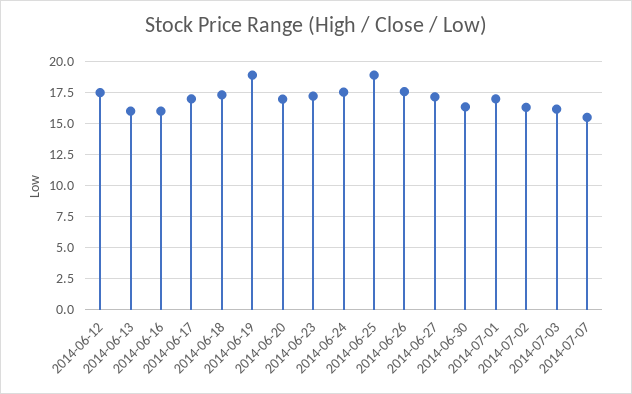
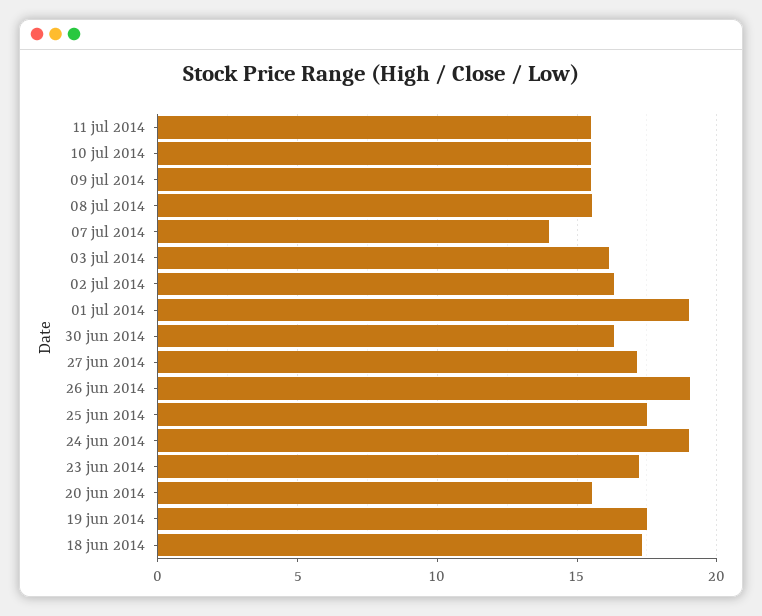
2014-06-12: 17.5 -> none
2014-06-13: 16 -> none
2014-06-16: 16 -> none
2014-06-17: 17 -> none
2014-06-19: 19 -> 17.5
2014-06-20: 17 -> 15.5
2014-06-24: 17.5 -> 19
2014-06-25: 19 -> 17.5
2014-06-26: 17.5 -> 19
2014-07-01: 17 -> 19
2014-07-07: 15.5 -> 14
11 jul 2014: none -> 15.5
10 jul 2014: none -> 15.5
09 jul 2014: none -> 15.5
08 jul 2014: none -> 15.5

